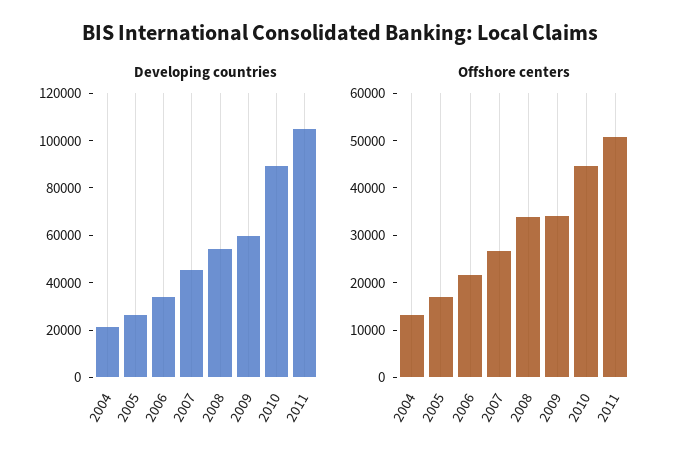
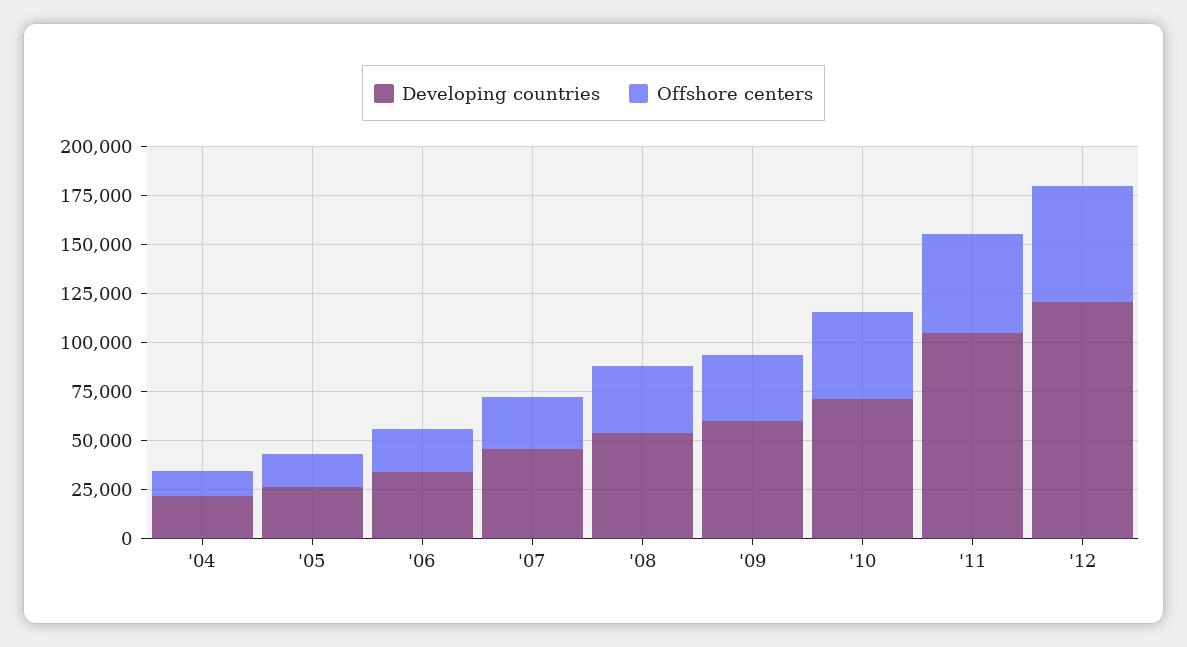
Developing countries, 2010: 90000 -> 70000
Developing countries, '12: none -> 120000
Offshore centers, '12: none -> 60000

